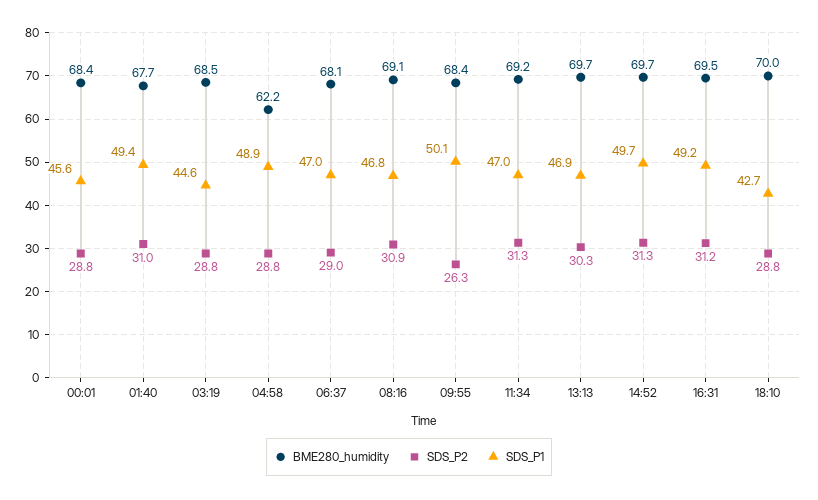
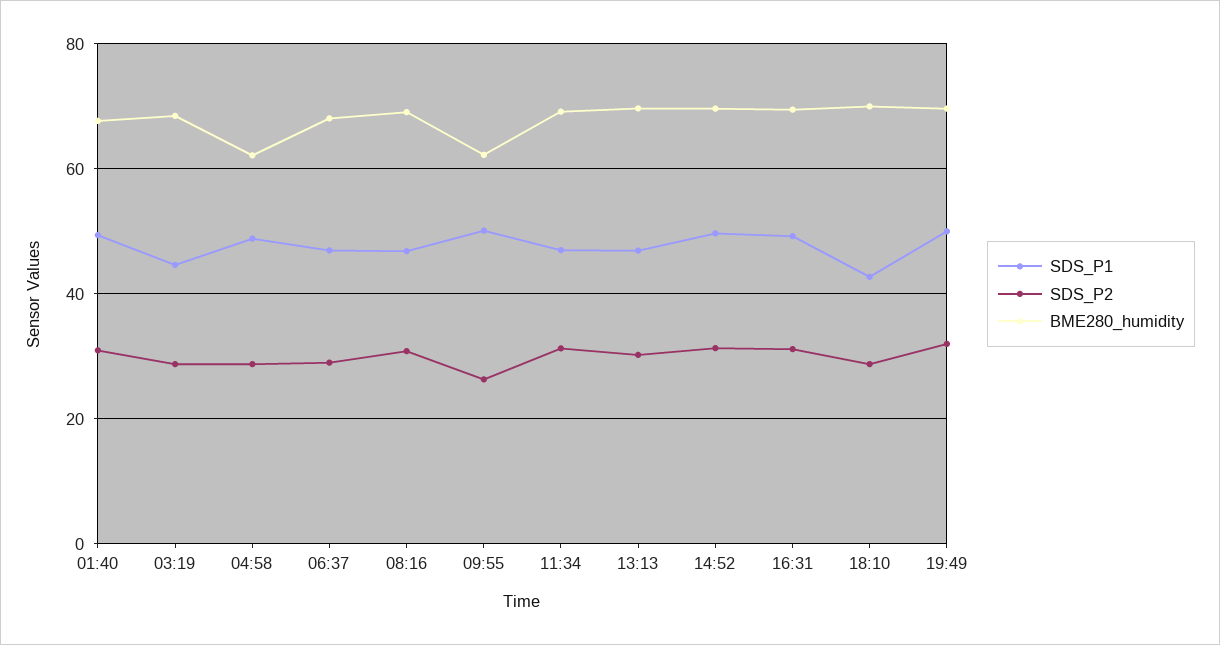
BME280_humidity, 00:01: 68.4 -> none
SDS_P2, 00:01: 28.8 -> none
SDS_P1, 00:01: 45.6 -> none
BME280_humidity, 09:55: 68.4 -> 62
SDS_P1, 19:49: none -> 50
SDS_P2, 19:49: none -> 32
BME280_humidity, 19:49: none -> 70

